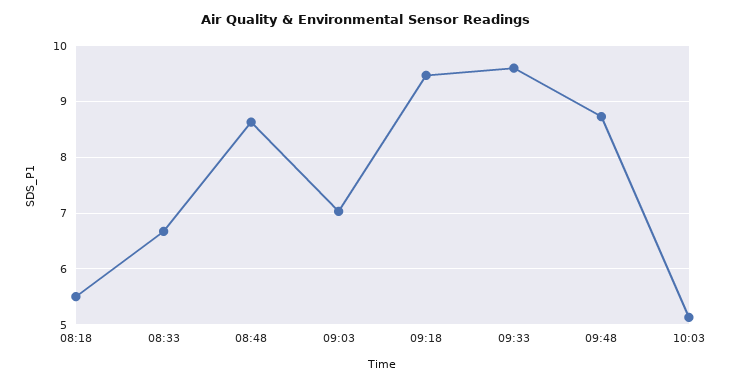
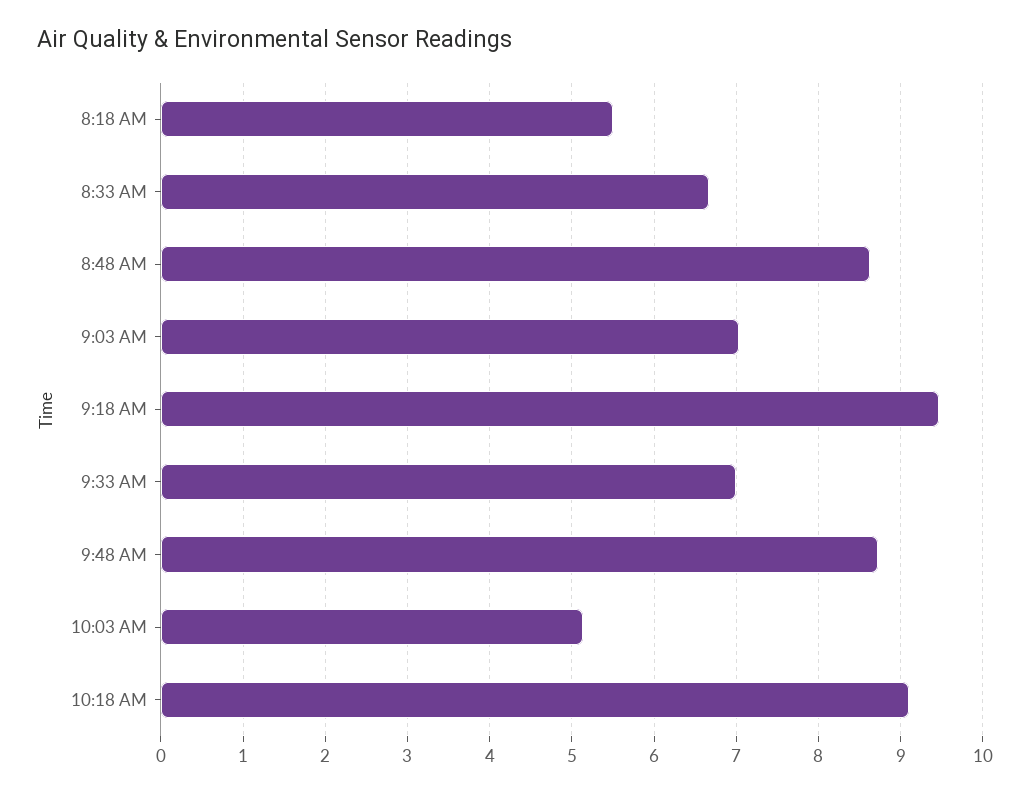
09:33: 9.6 -> 7
10:18 AM: none -> 9.1

